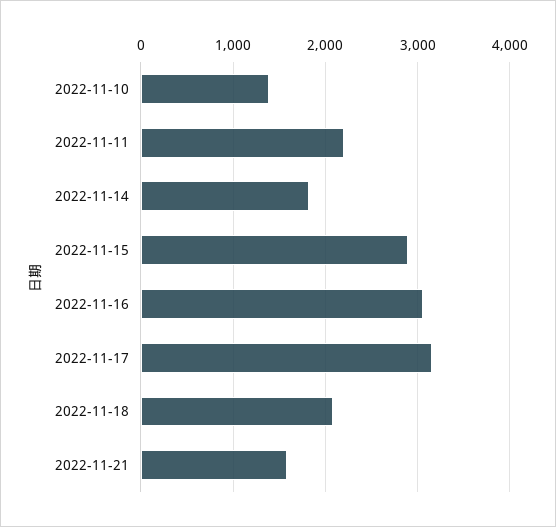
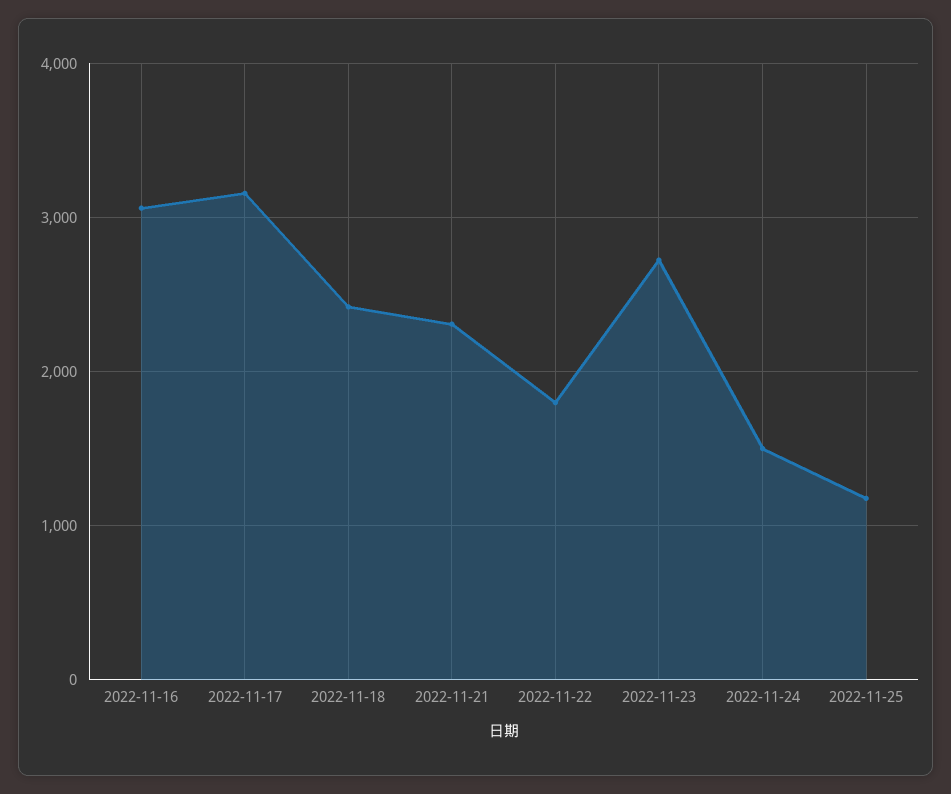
2022-11-10: 1400 -> none
2022-11-11: 2200 -> none
2022-11-14: 1800 -> none
2022-11-15: 2900 -> none
2022-11-18: 2100 -> 2400
2022-11-21: 1600 -> 2300
2022-11-22: none -> 1800
2022-11-23: none -> 2700
2022-11-24: none -> 1500
2022-11-25: none -> 1200

